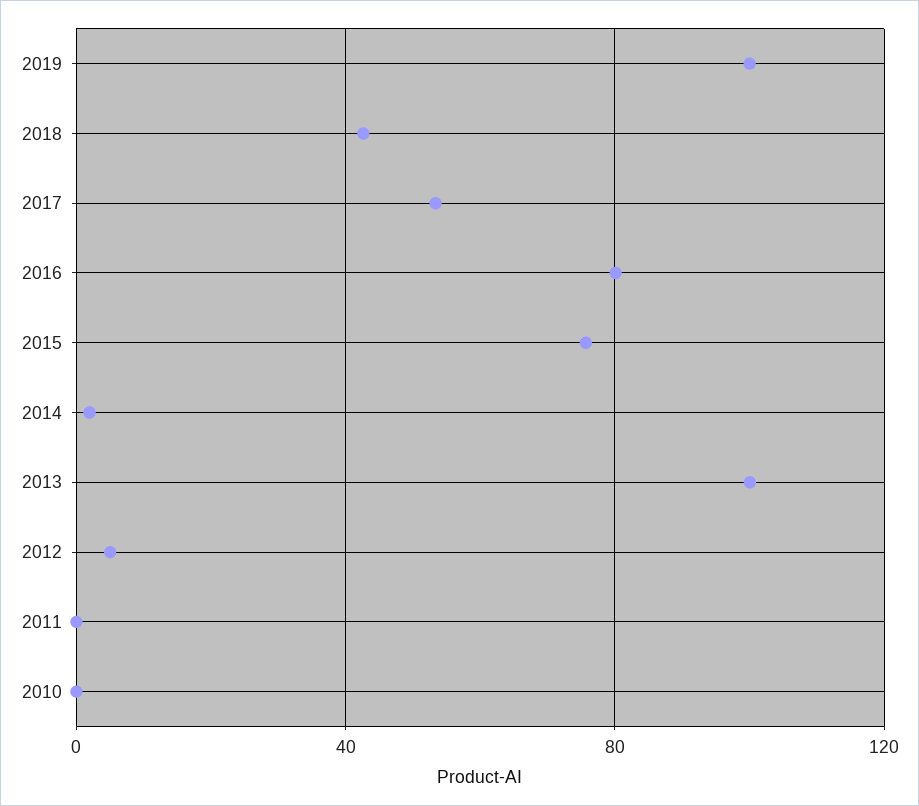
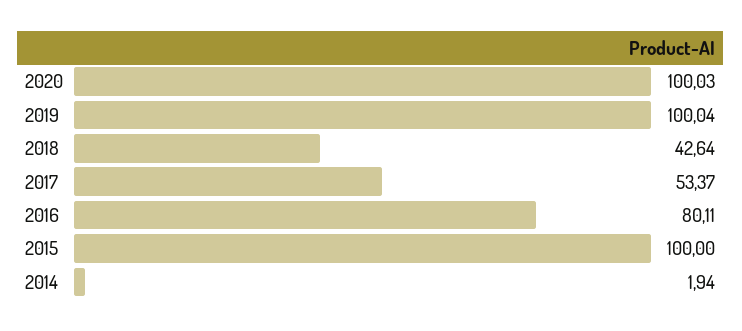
2015: 75 -> 100
2013: 100 -> none
2012: 5 -> none
2011: 0 -> none
2010: 0 -> none
2020: none -> 100.03

